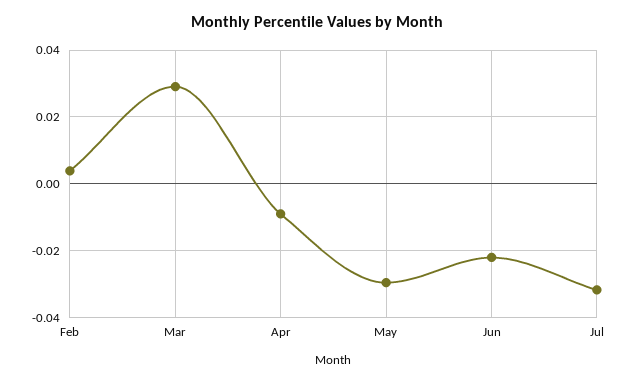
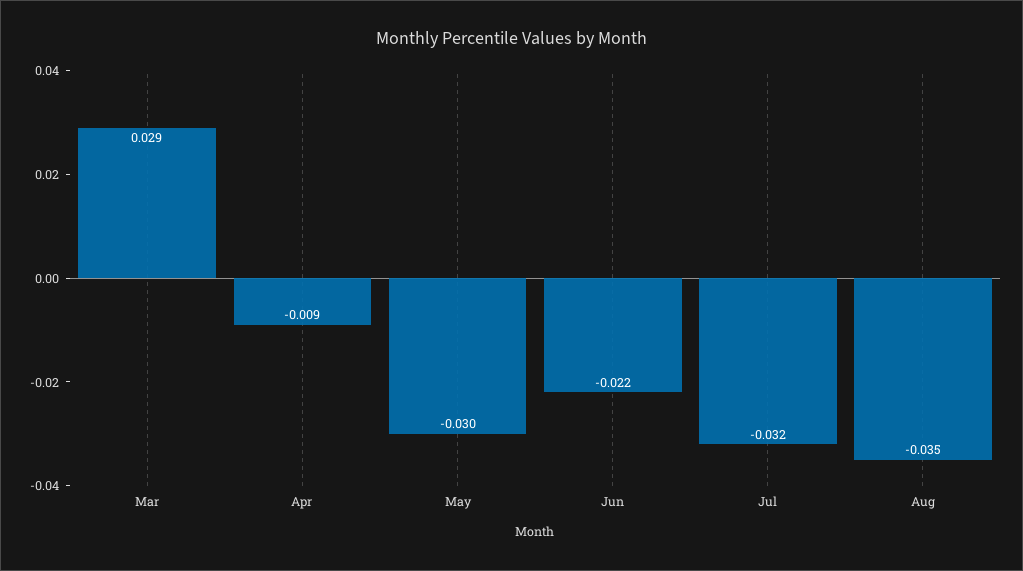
Feb: 0.004 -> none
Aug: none -> -0.035

